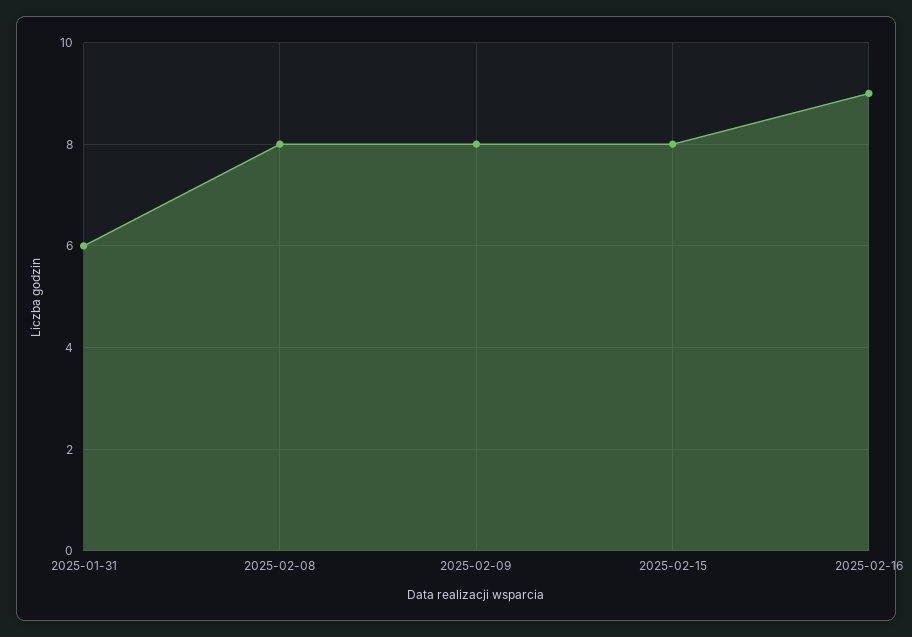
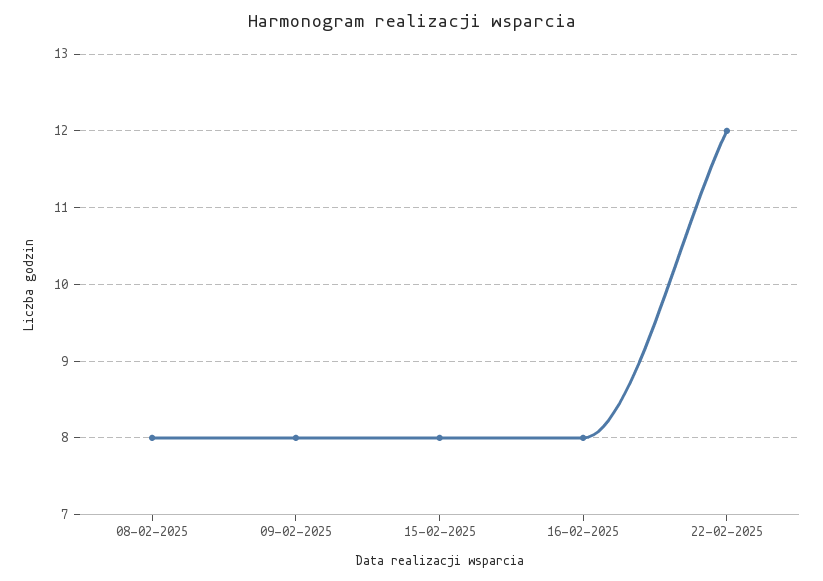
2025-01-31: 6 -> none
2025-02-16: 9 -> 8
22-02-2025: none -> 12

